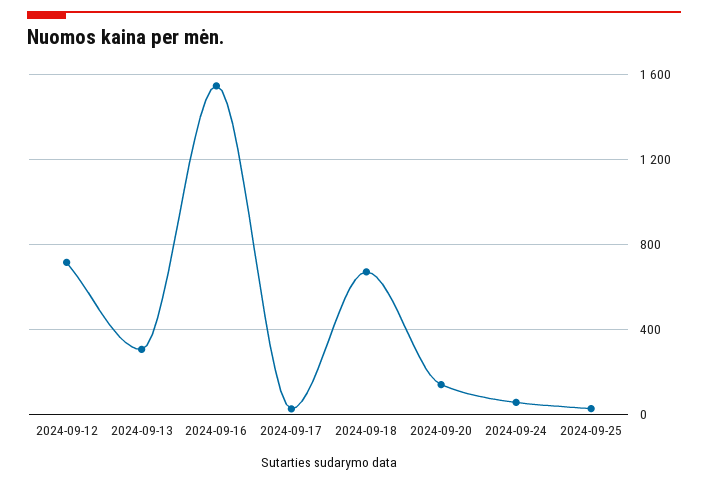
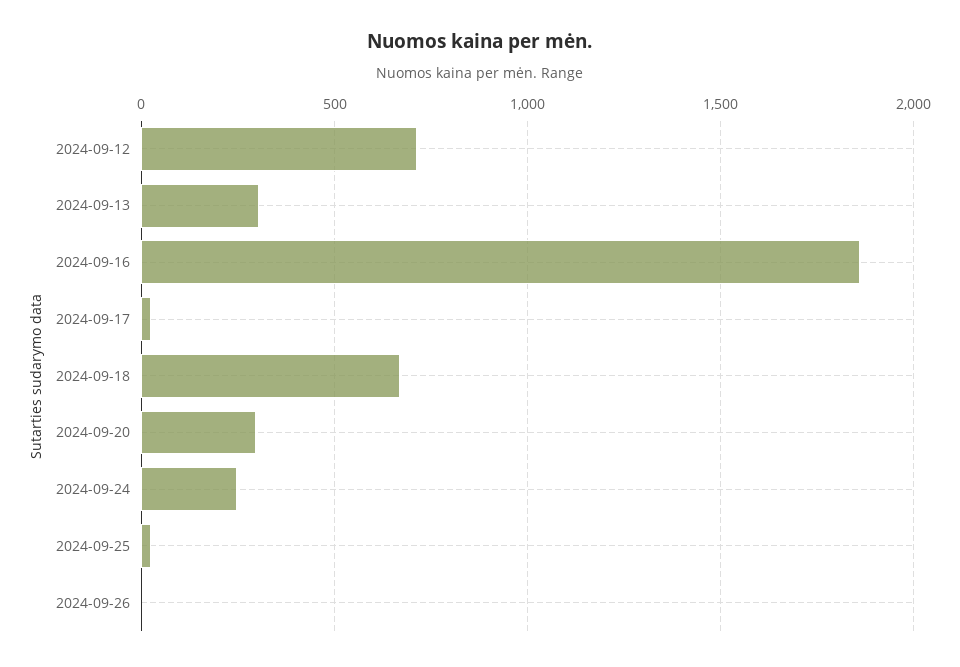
2024-09-16: 1550 -> 1850
2024-09-20: 150 -> 300
2024-09-24: 50 -> 250
2024-09-26: none -> 0

